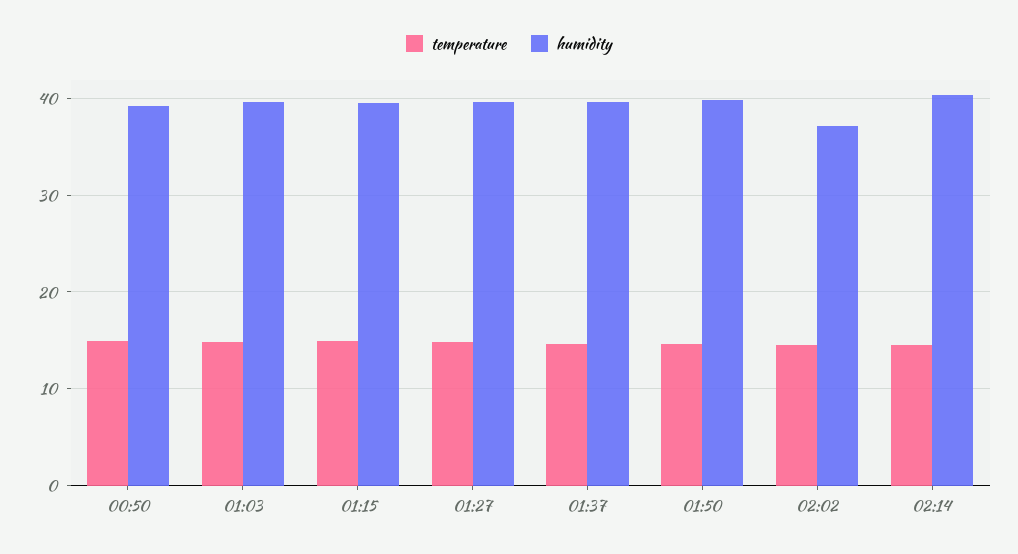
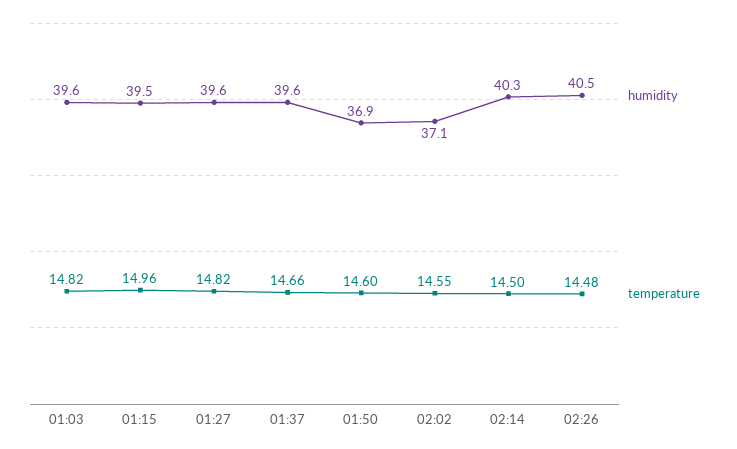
temperature, 00:50: 15 -> none
humidity, 00:50: 39 -> none
humidity, 01:50: 40 -> 36.9
humidity, 02:26: none -> 40.5
temperature, 02:26: none -> 14.48

